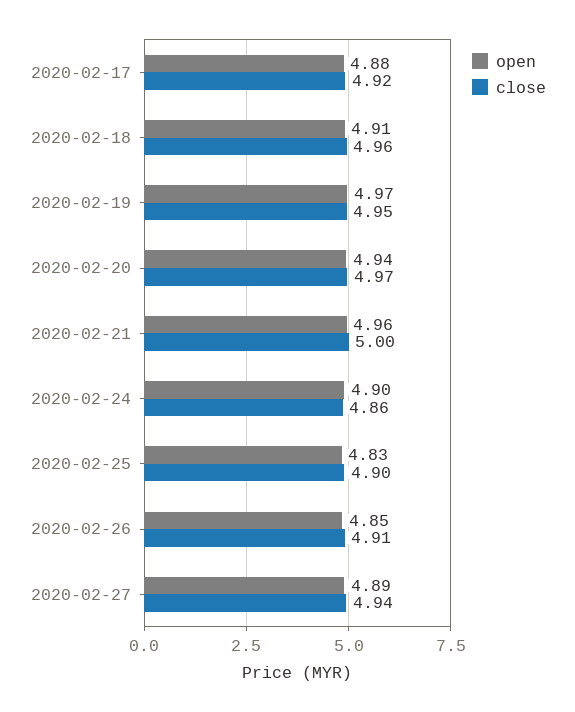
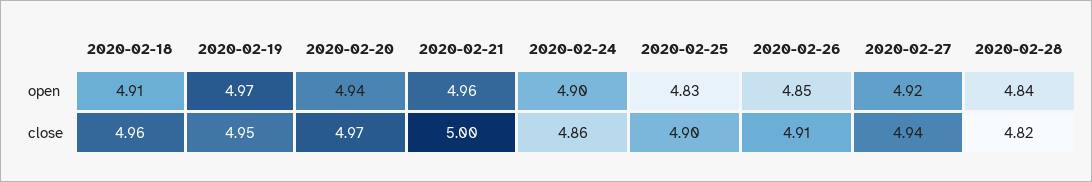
open, 2020-02-17: 4.88 -> none
close, 2020-02-17: 4.92 -> none
open, 2020-02-27: 4.89 -> 4.92
open, 2020-02-28: none -> 4.84
close, 2020-02-28: none -> 4.82

